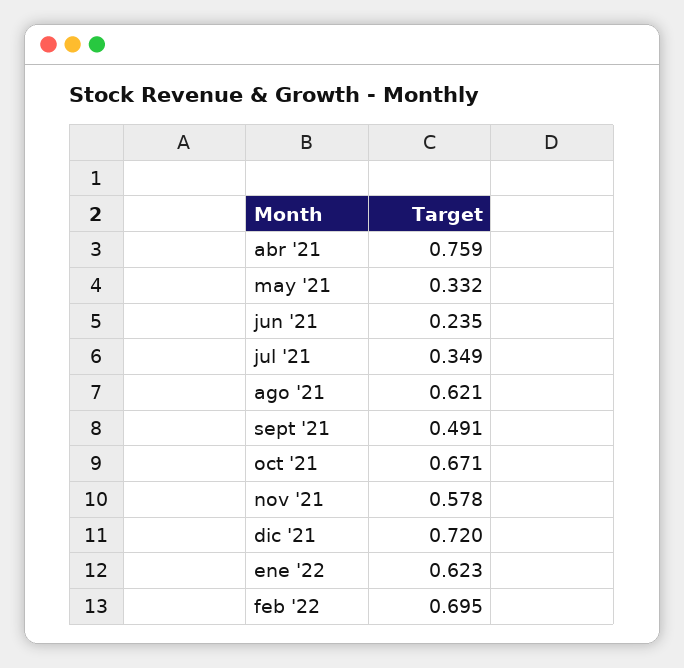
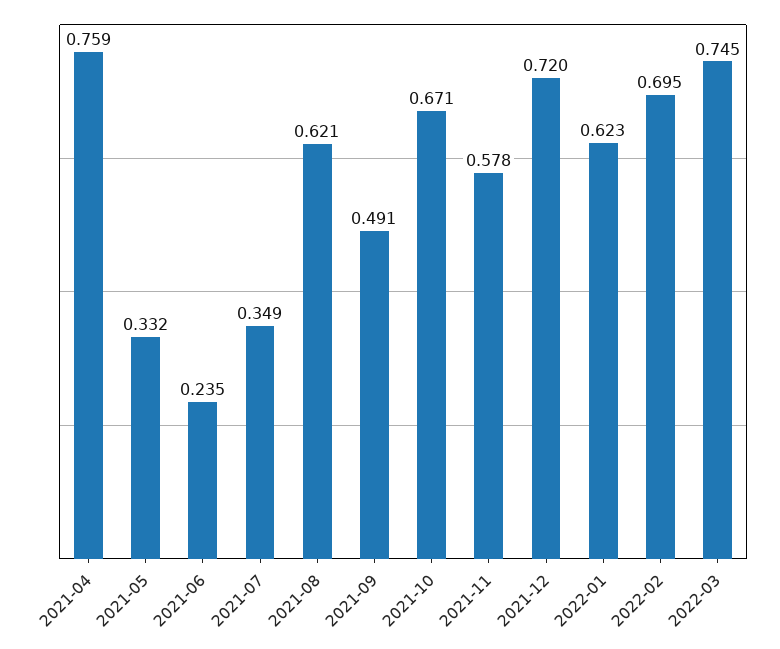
2022-03: none -> 0.745

